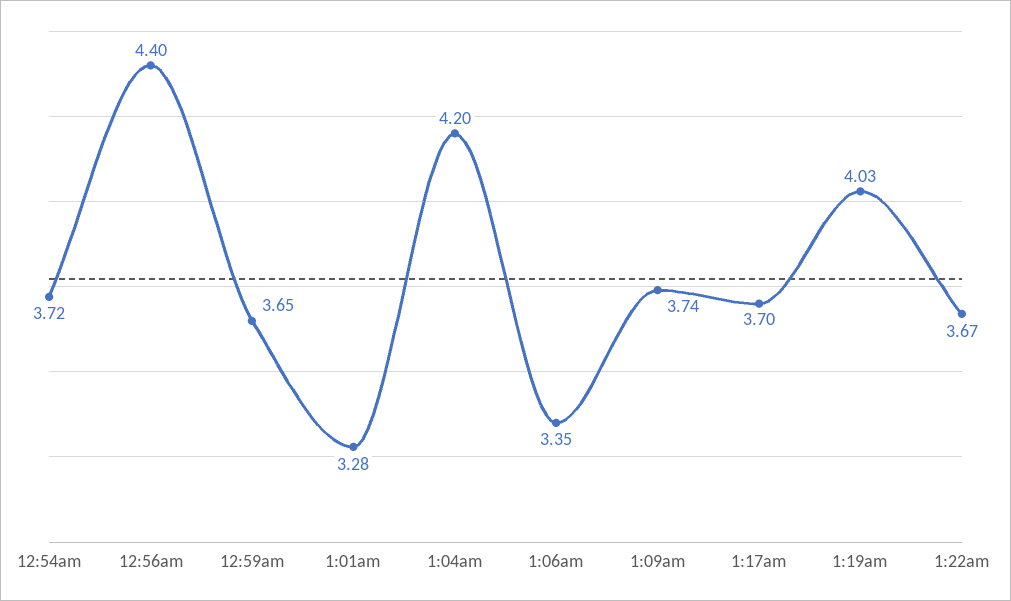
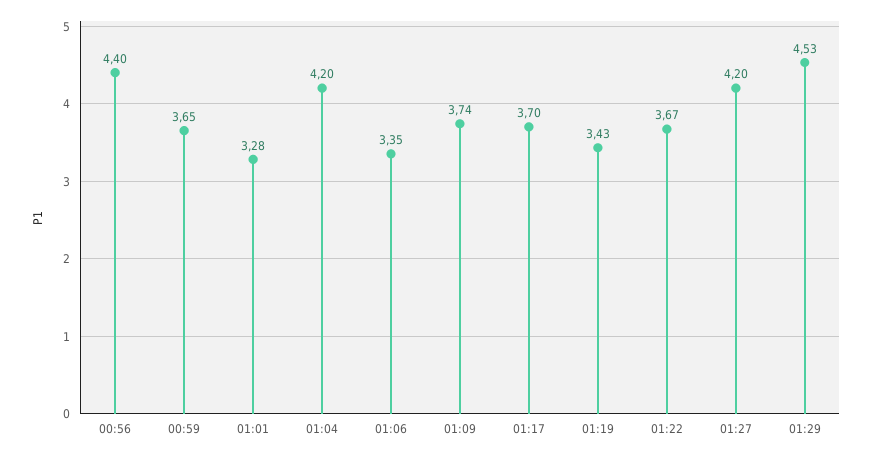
12:54am: 3.72 -> none
1:19am: 4.03 -> 3.43
01:27: none -> 4.2
01:29: none -> 4.53

